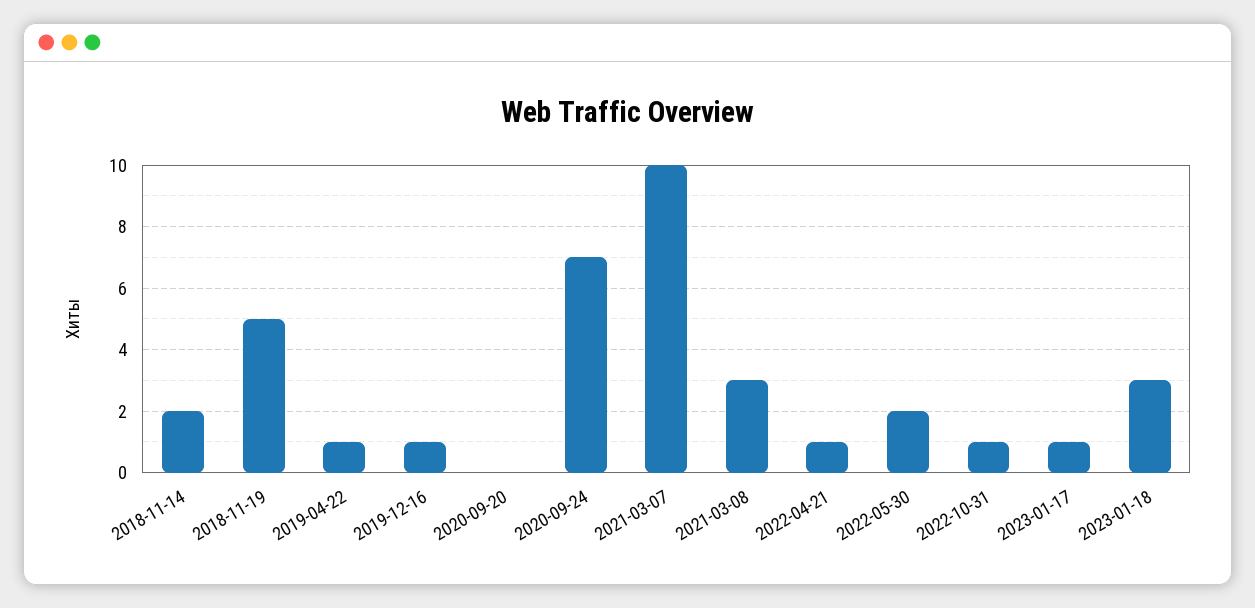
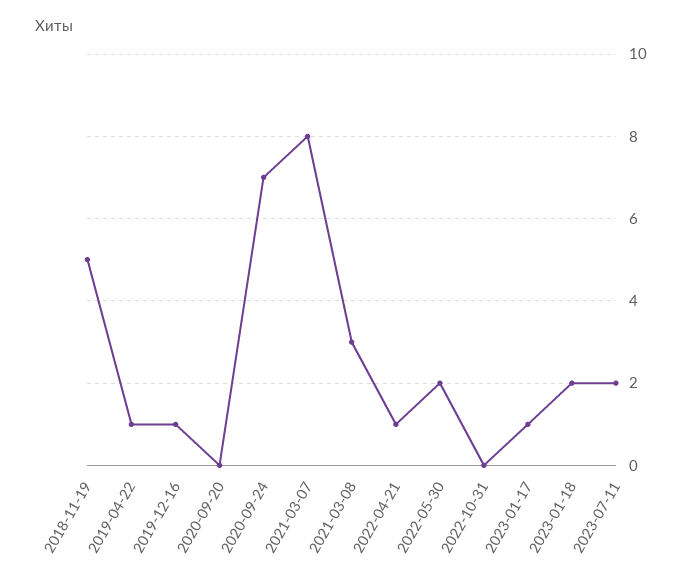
2018-11-14: 2 -> none
2021-03-07: 10 -> 8
2022-10-31: 1 -> 0
2023-01-18: 3 -> 2
2023-07-11: none -> 2

